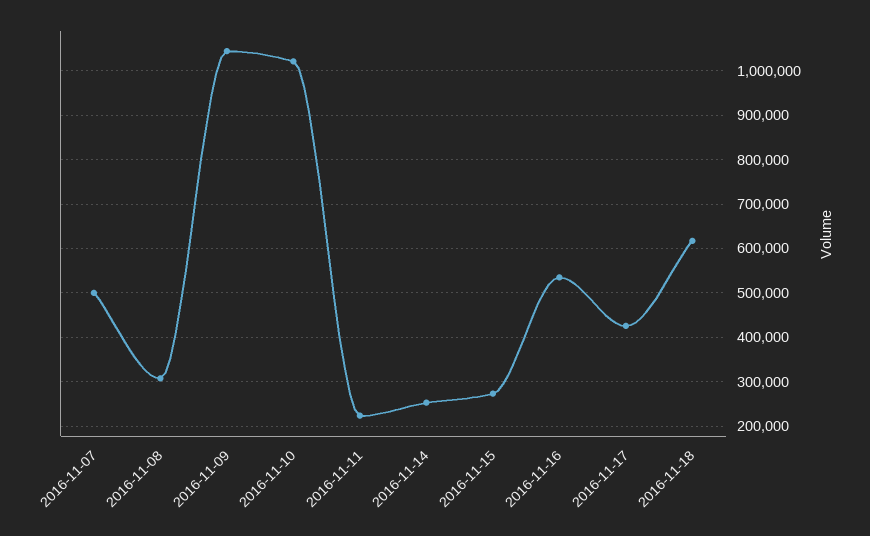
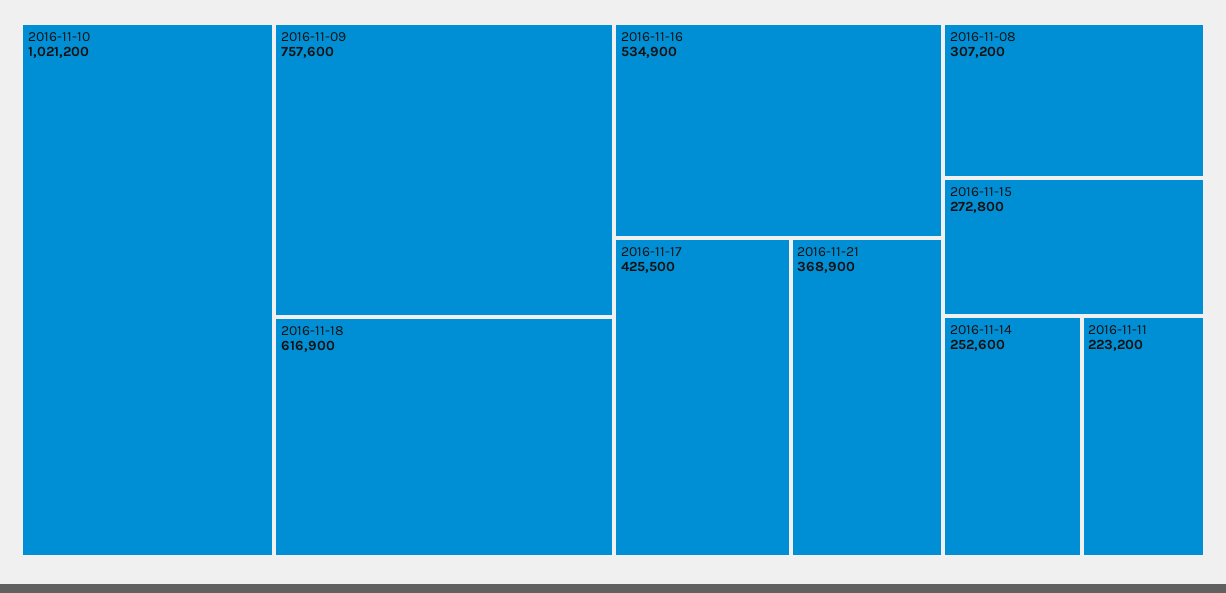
2016-11-07: 500000 -> none
2016-11-09: 1040000 -> 757600
2016-11-21: none -> 368900

